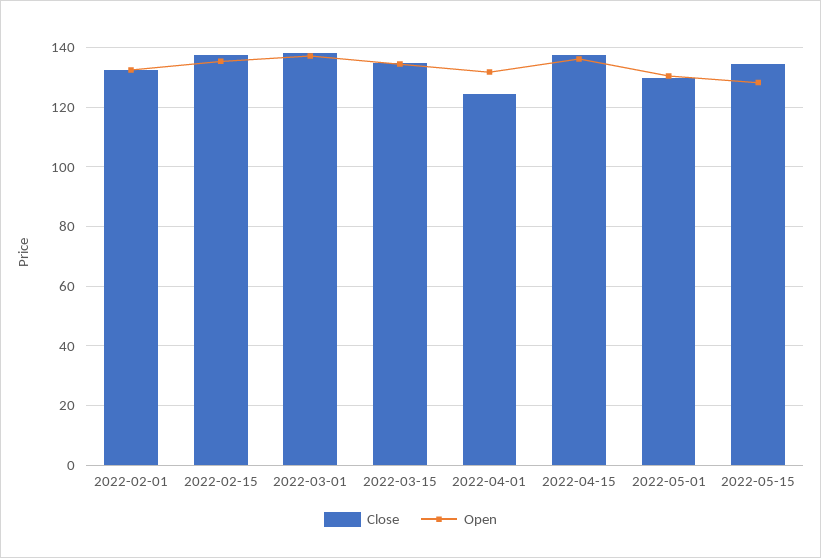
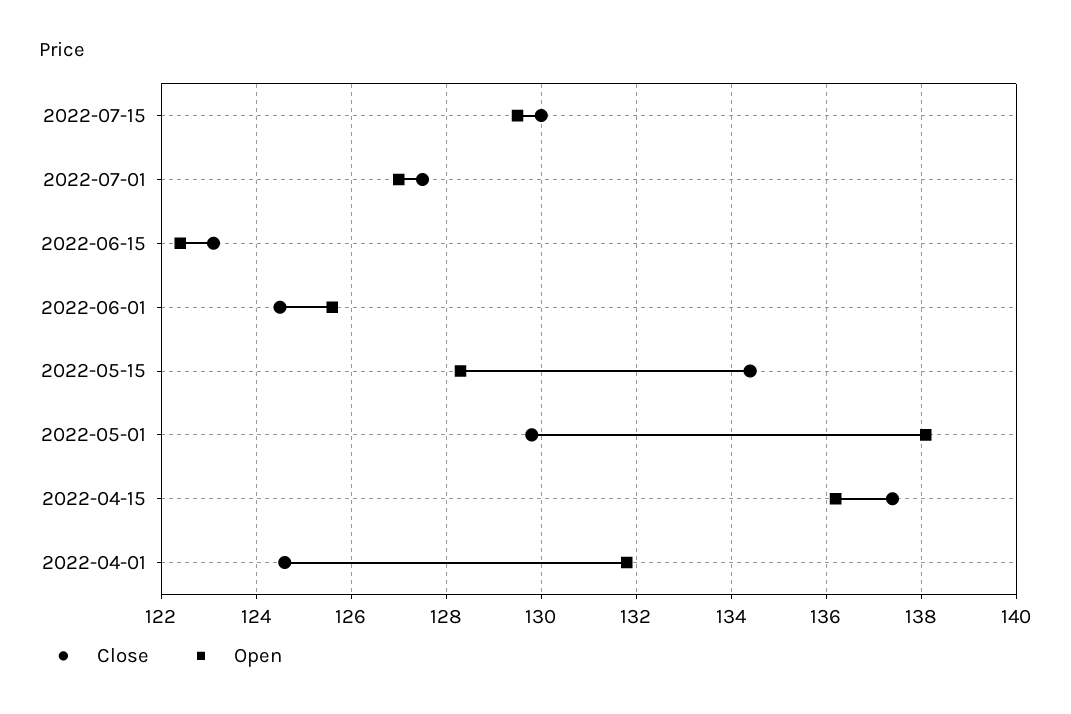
Close, 2022-02-01: 132.5 -> none
Open, 2022-02-01: 132.5 -> none
Close, 2022-02-15: 137.5 -> none
Open, 2022-02-15: 135 -> none
Close, 2022-03-01: 137.5 -> none
Open, 2022-03-01: 137.5 -> none
Close, 2022-03-15: 135 -> none
Open, 2022-03-15: 135 -> none
Open, 2022-05-01: 130 -> 138
Close, 2022-07-15: none -> 130
Open, 2022-07-15: none -> 129.5
Close, 2022-07-01: none -> 127.5
Open, 2022-07-01: none -> 127
Close, 2022-06-15: none -> 123
Open, 2022-06-15: none -> 122.5
Close, 2022-06-01: none -> 124.5
Open, 2022-06-01: none -> 125.5

